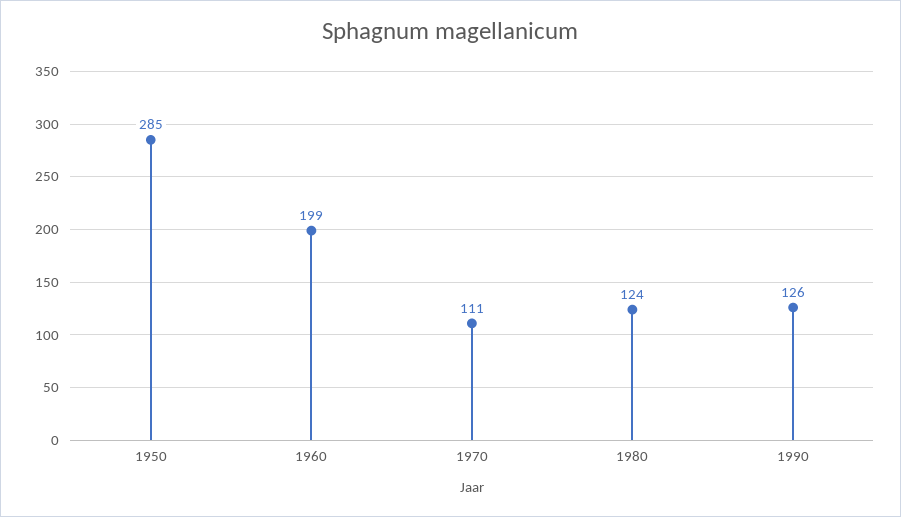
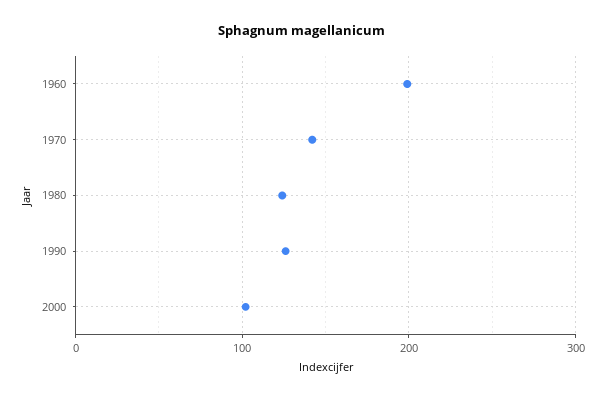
1950: 285 -> none
1970: 111 -> 140
2000: none -> 100

